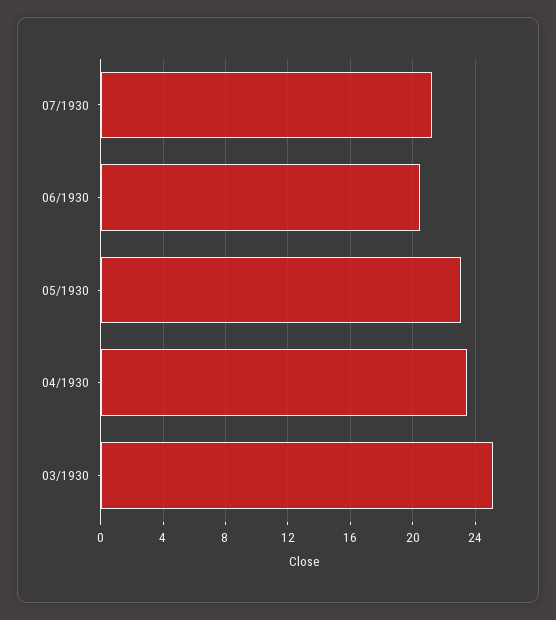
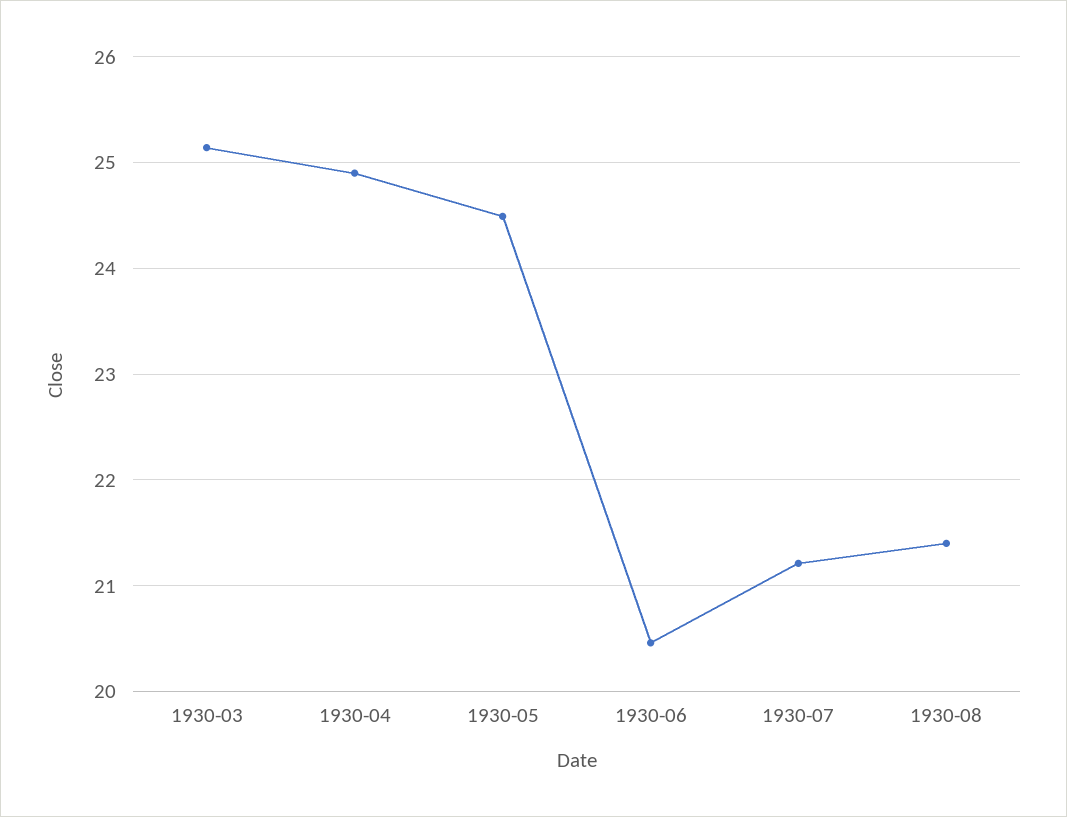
05/1930: 23 -> 24.5
04/1930: 23.5 -> 24.9
1930-08: none -> 21.4

